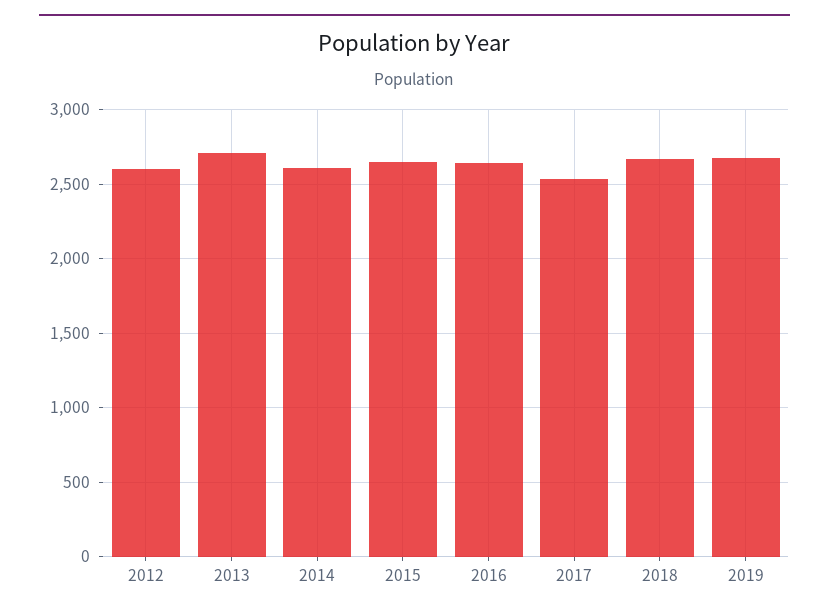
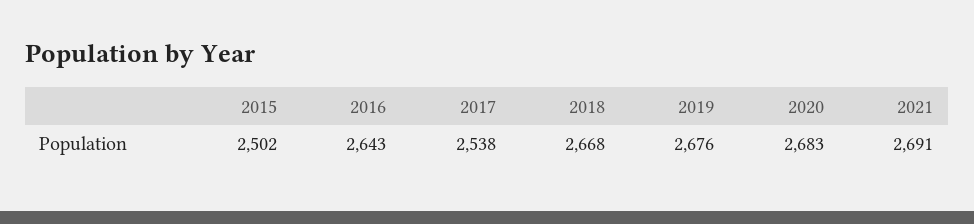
2012: 2600 -> none
2013: 2700 -> none
2014: 2600 -> none
2015: 2650 -> 2502
2020: none -> 2683
2021: none -> 2691

